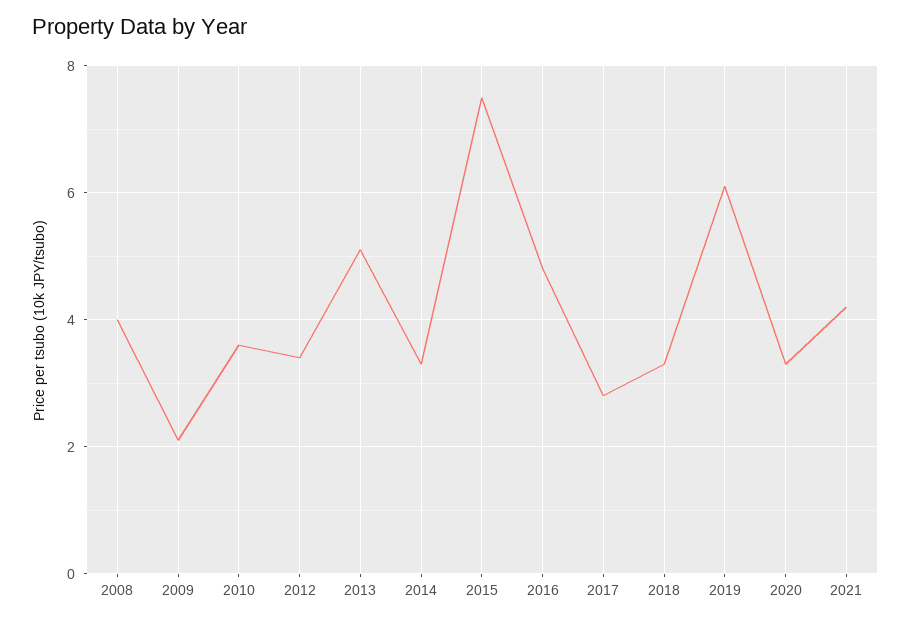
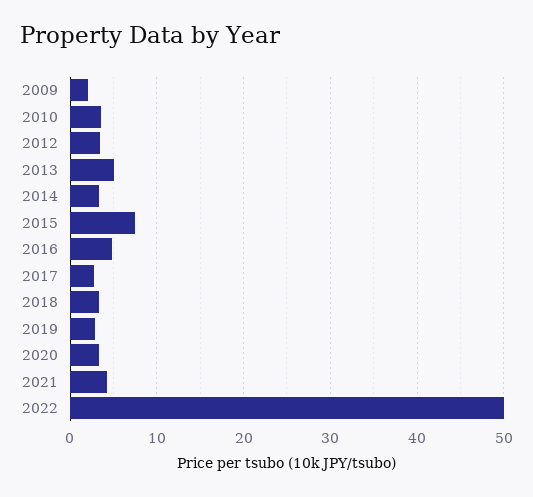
2008: 4 -> none
2019: 6 -> 3
2022: none -> 50

